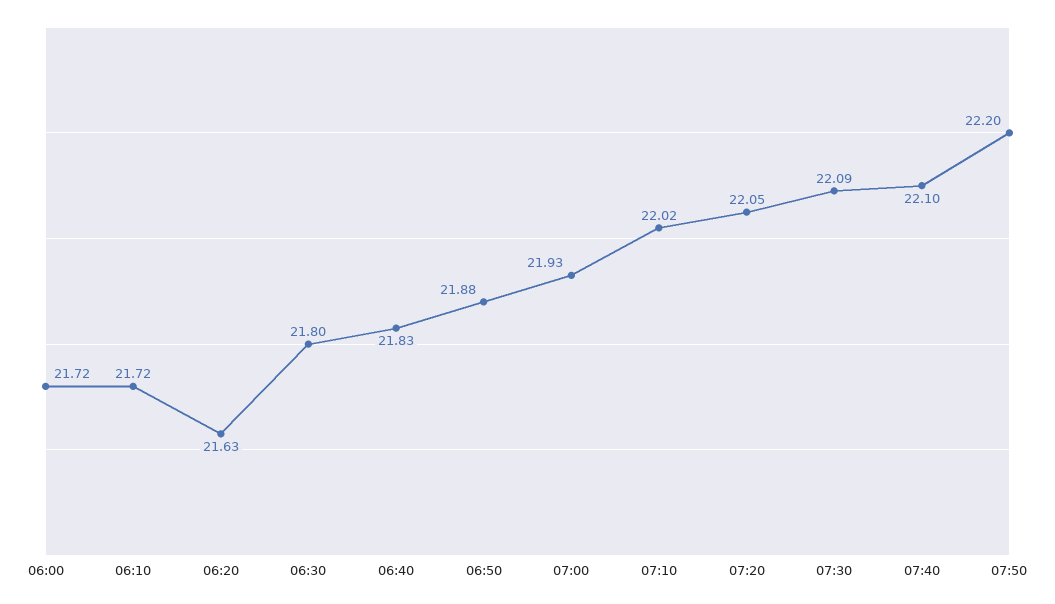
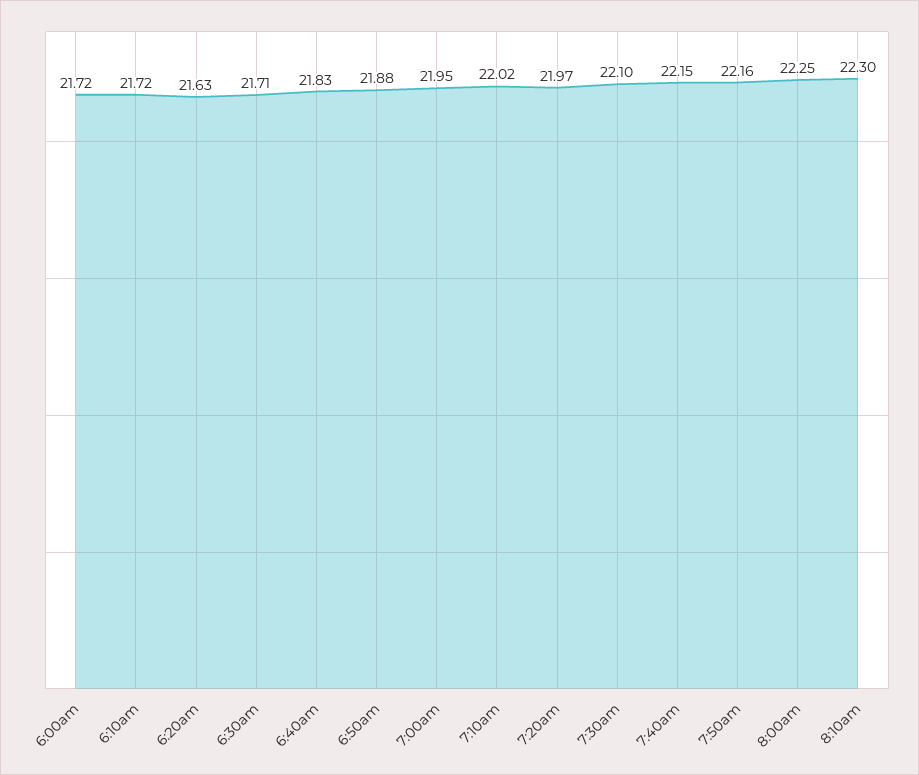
06:30: 21.8 -> 21.71
07:00: 21.93 -> 21.95
07:20: 22.05 -> 21.97
07:30: 22.09 -> 22.1
07:40: 22.1 -> 22.15
07:50: 22.2 -> 22.16
8:00am: none -> 22.25
8:10am: none -> 22.3

